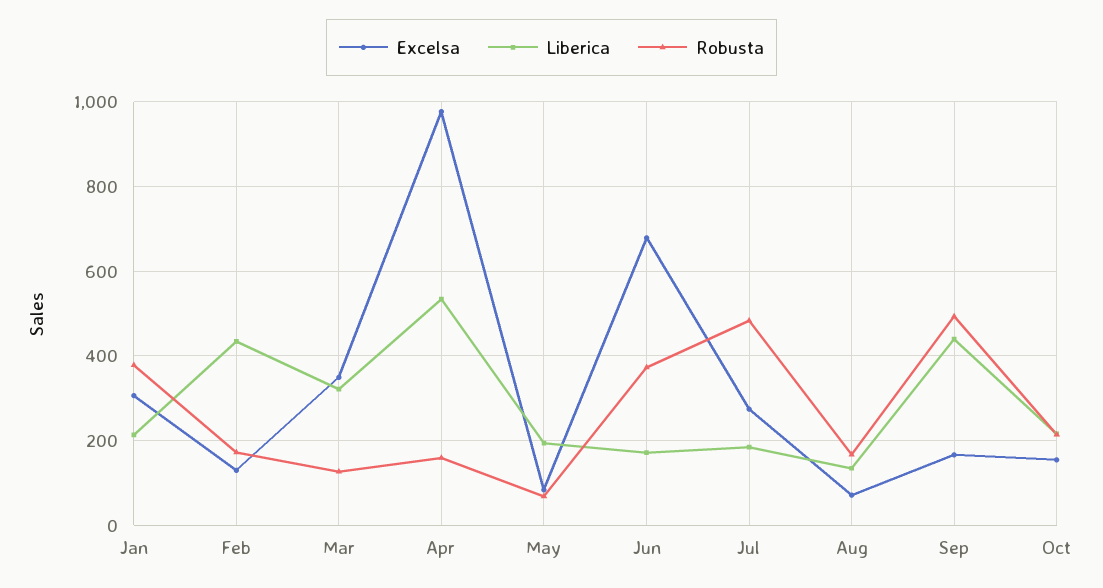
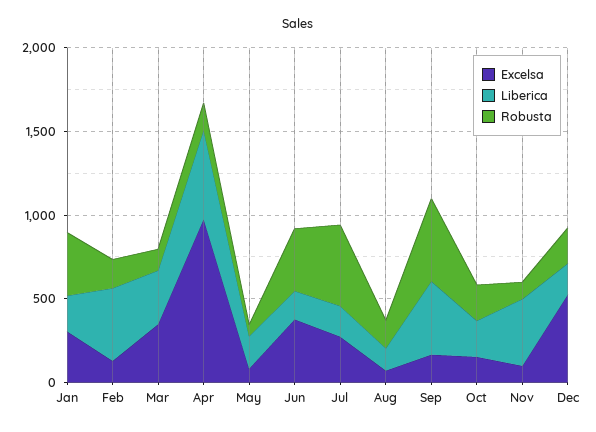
Excelsa, Jun: 680 -> 400
Excelsa, Nov: none -> 100
Liberica, Nov: none -> 400
Robusta, Nov: none -> 100
Excelsa, Dec: none -> 500
Liberica, Dec: none -> 200
Robusta, Dec: none -> 200

